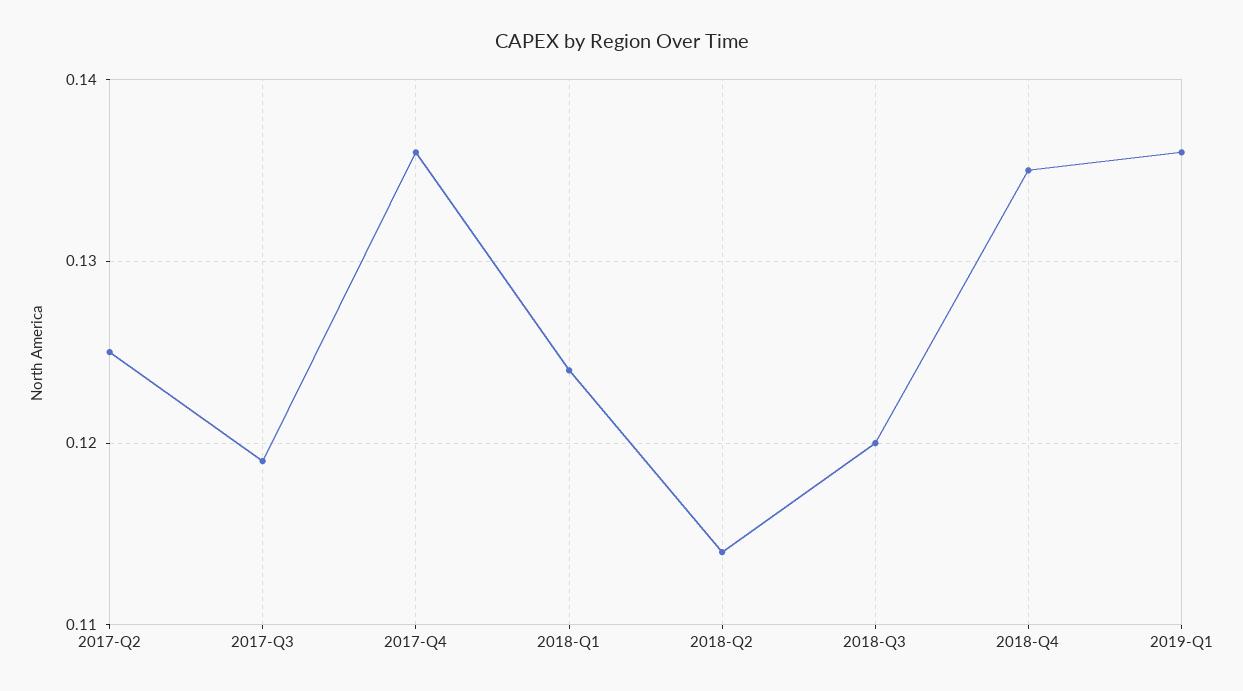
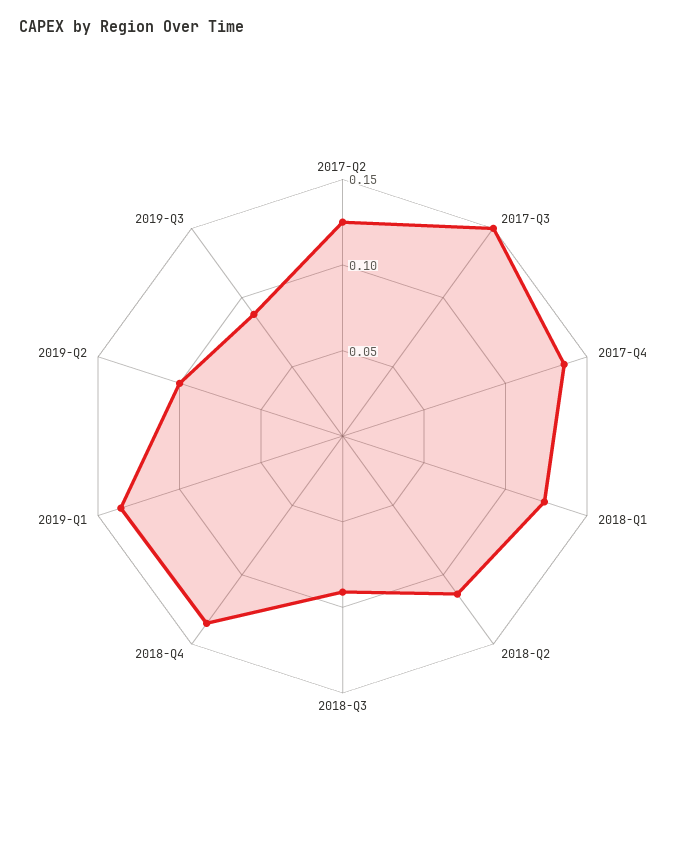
2017-Q3: 0.119 -> 0.15
2018-Q3: 0.12 -> 0.09
2019-Q2: none -> 0.1
2019-Q3: none -> 0.09

